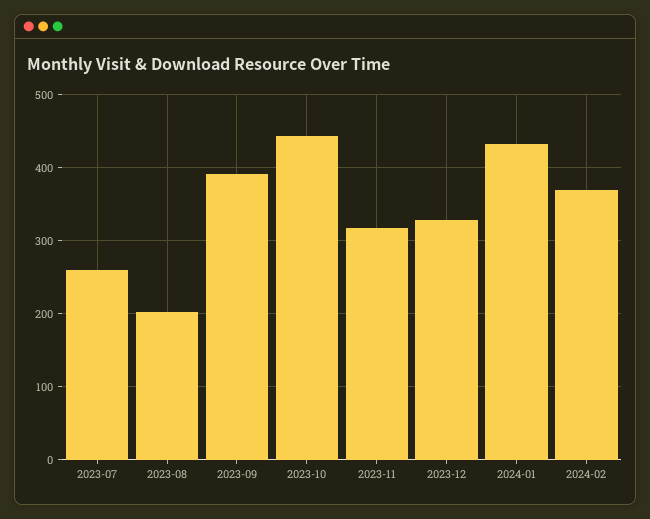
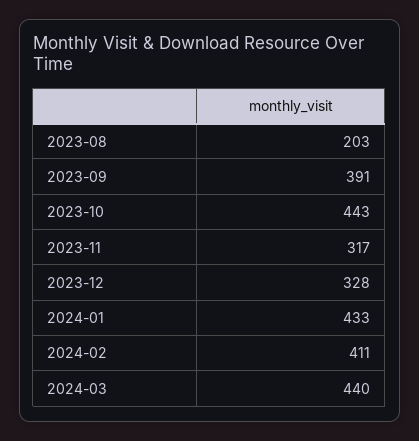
2023-07: 260 -> none
2024-02: 370 -> 411
2024-03: none -> 440

